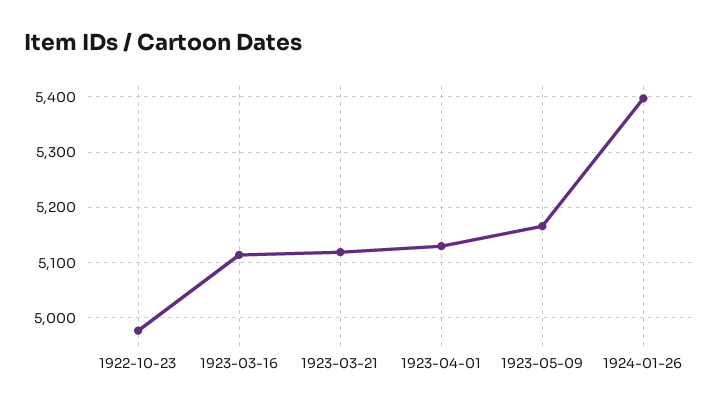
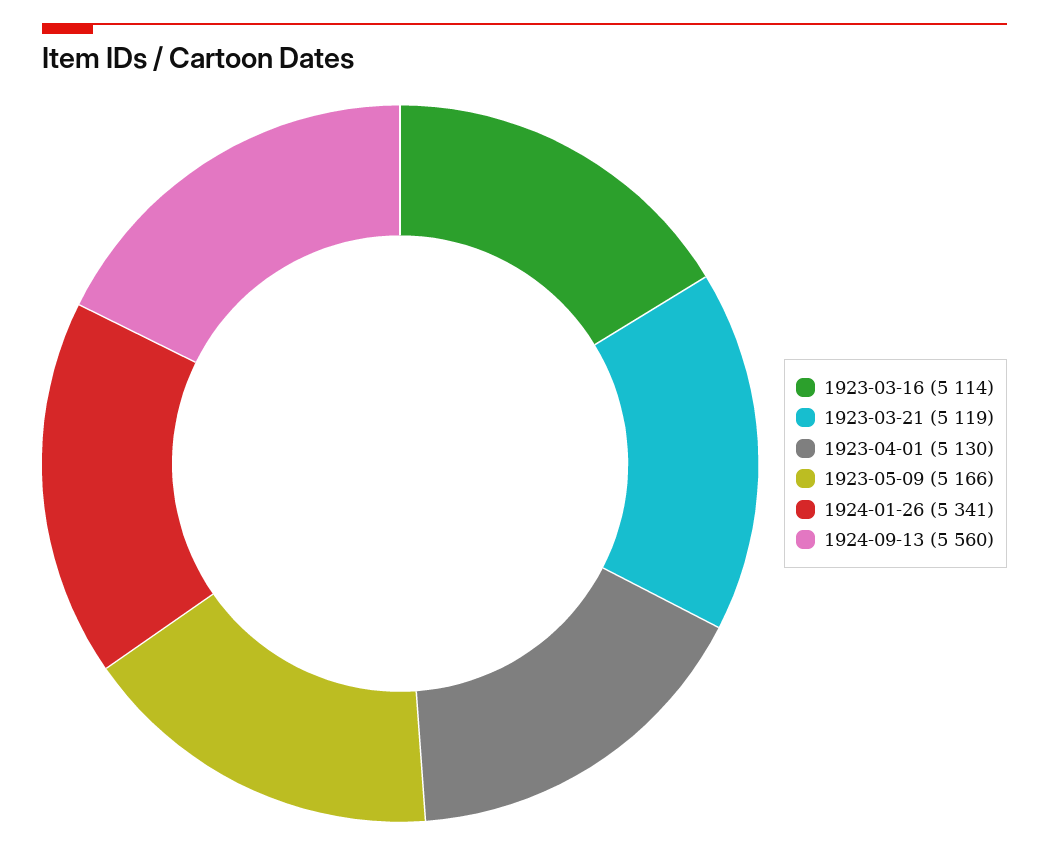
1922-10-23: 4980 -> none
1924-01-26: 5400 -> 5341
1924-09-13: none -> 5560

